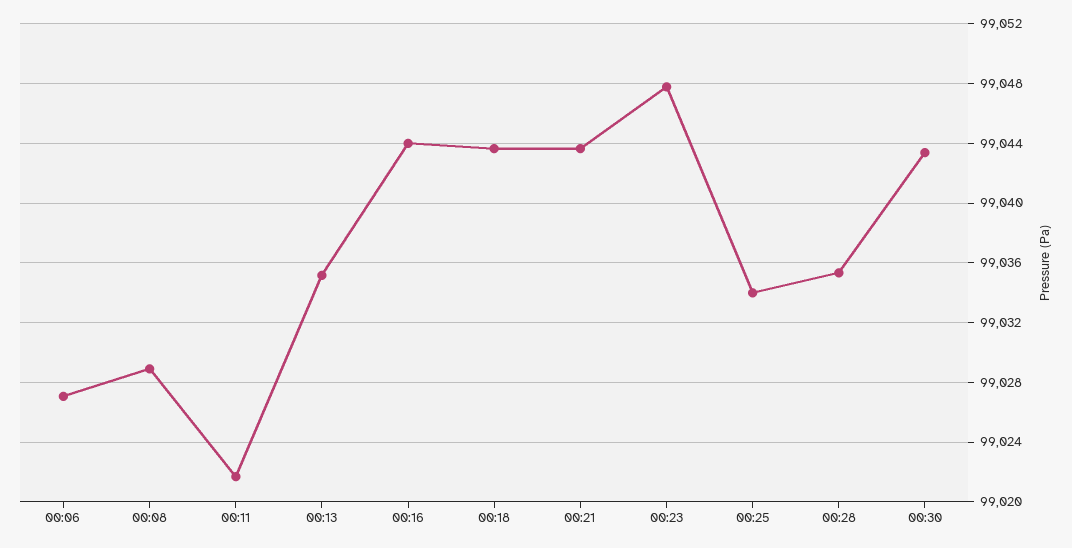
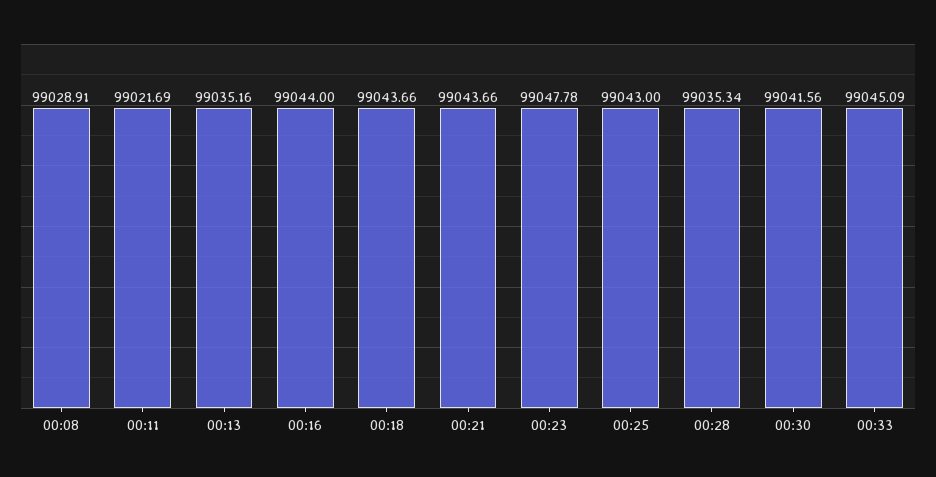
00:06: 99027 -> none
00:25: 99034 -> 99043
00:30: 99043.5 -> 99041.56
00:33: none -> 99045.09

